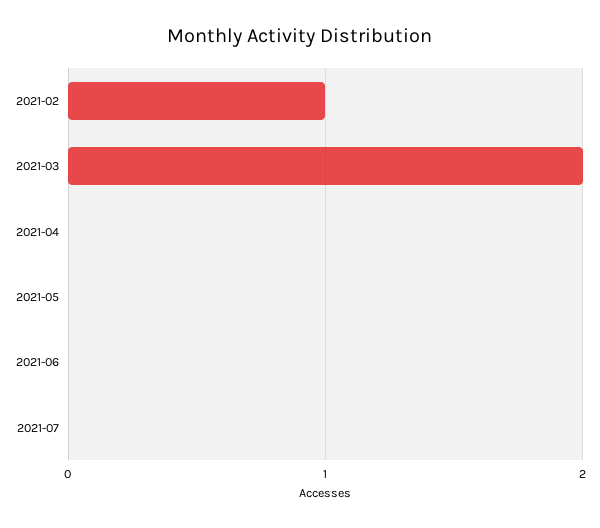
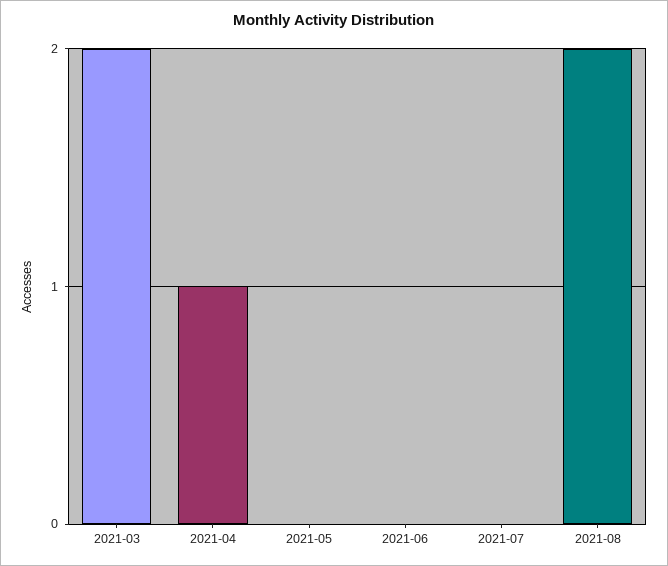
2021-02: 1 -> none
2021-04: 0 -> 1
2021-08: none -> 2

